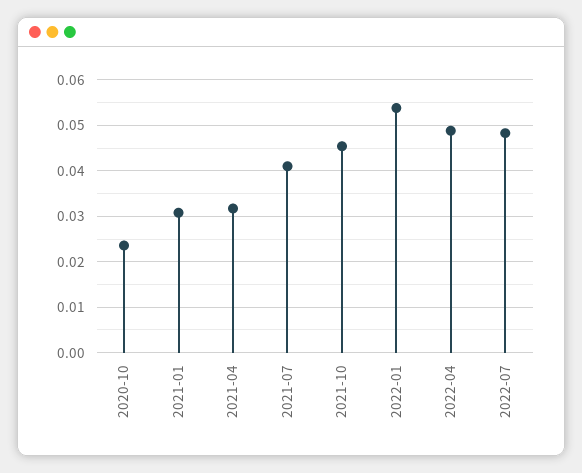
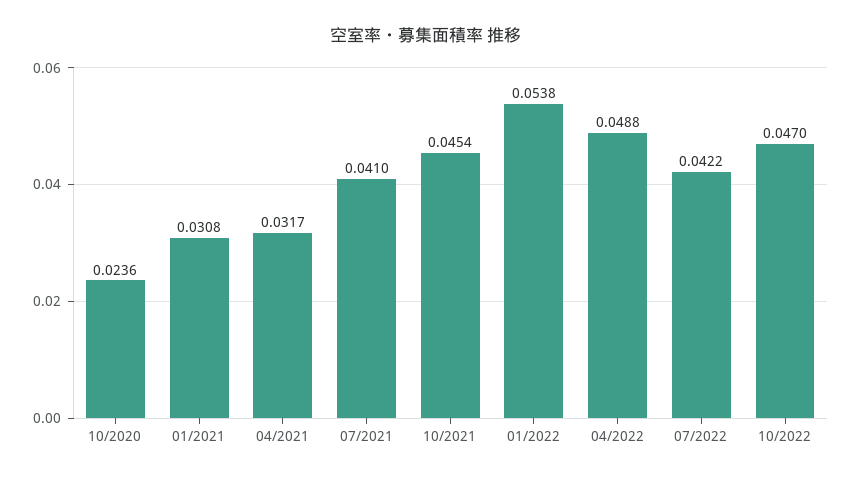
2022-07: 0.048 -> 0.0422
10/2022: none -> 0.047

